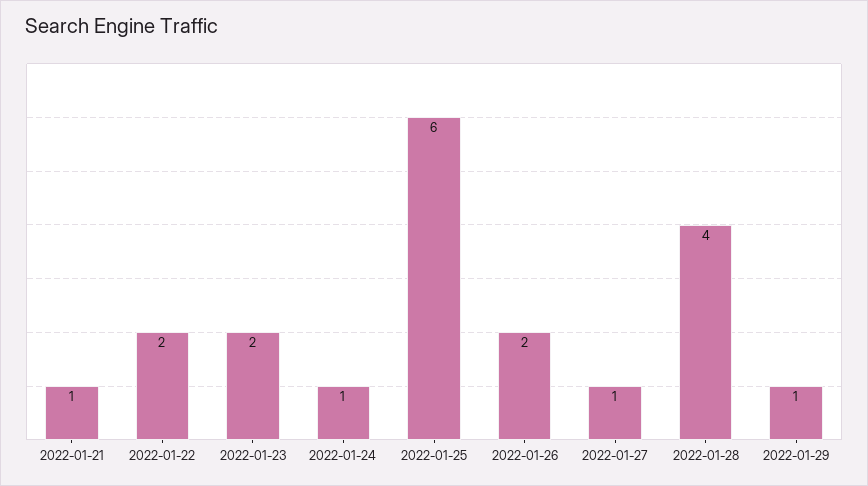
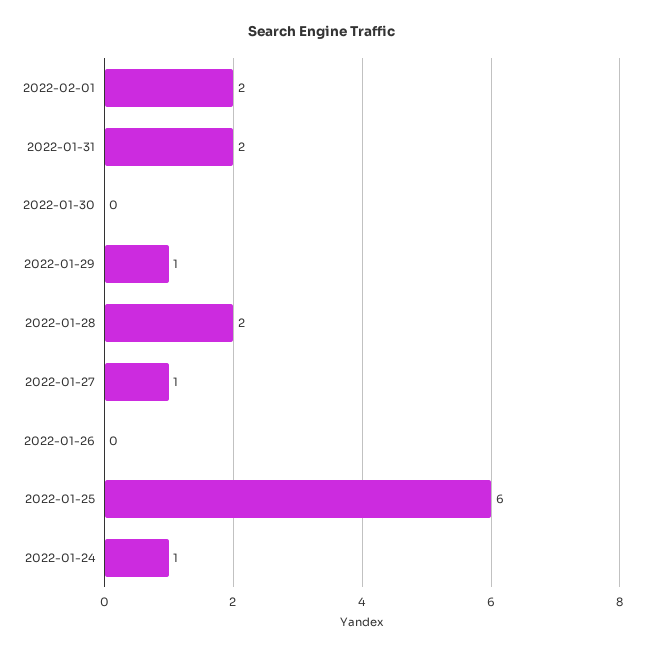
2022-01-21: 1 -> none
2022-01-22: 2 -> none
2022-01-23: 2 -> none
2022-01-26: 2 -> 0
2022-01-28: 4 -> 2
2022-02-01: none -> 2
2022-01-31: none -> 2
2022-01-30: none -> 0

